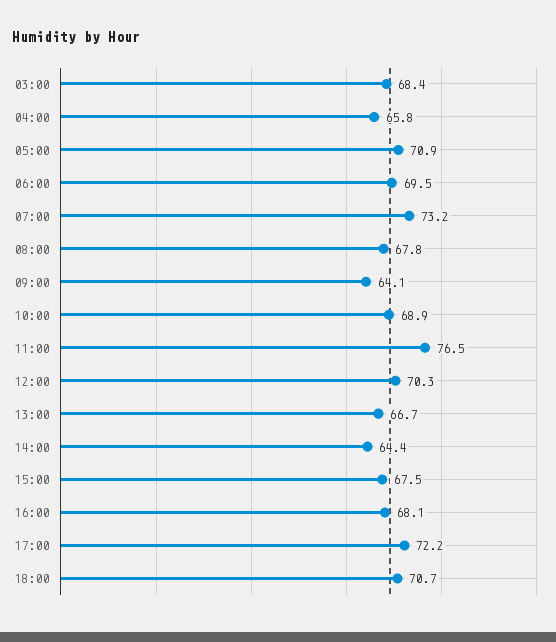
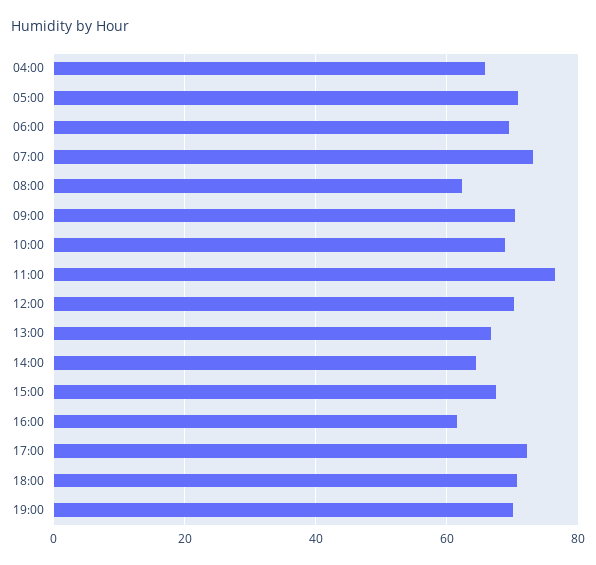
03:00: 68.4 -> none
08:00: 67.8 -> 62
09:00: 64.1 -> 70
16:00: 68.1 -> 62
19:00: none -> 70

